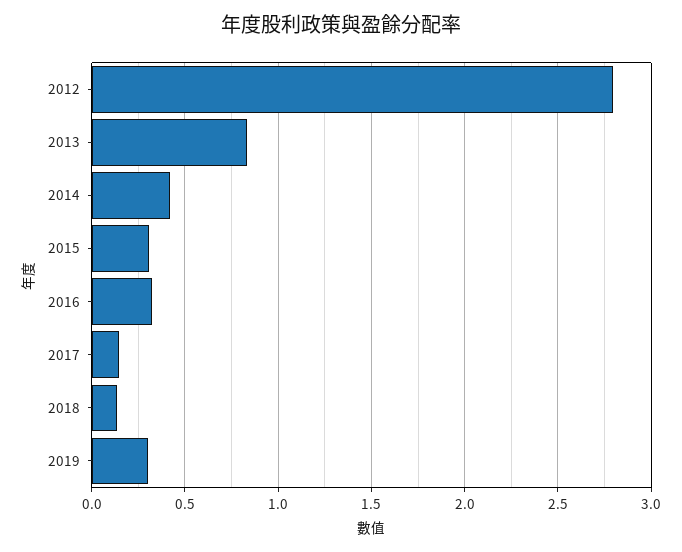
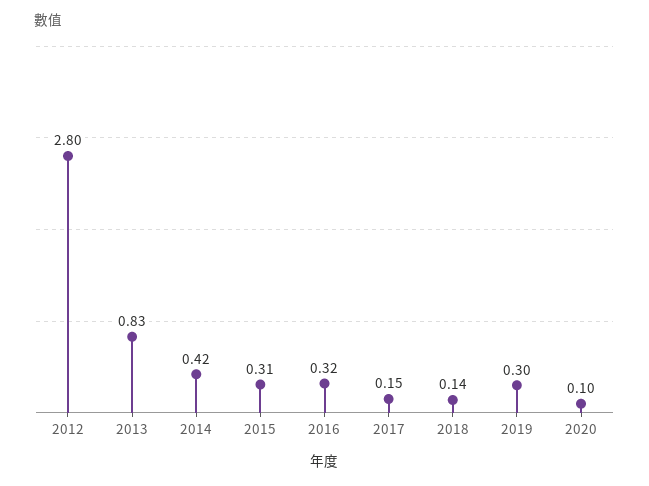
2020: none -> 0.1

